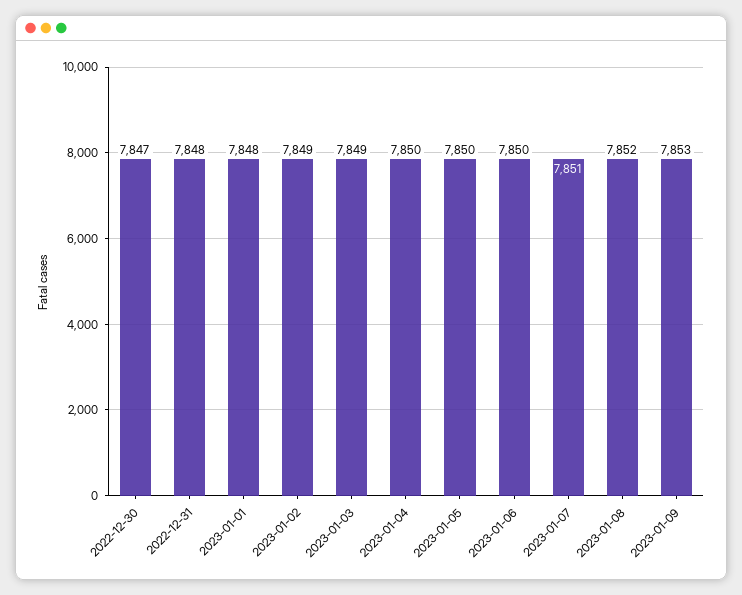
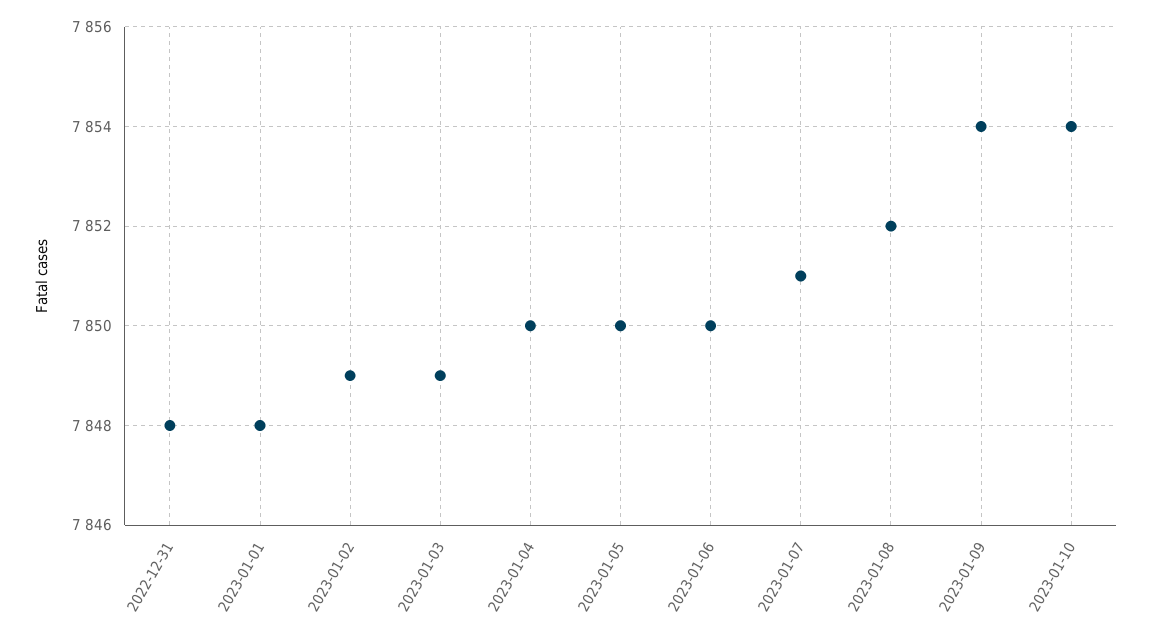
2022-12-30: 7847 -> none
2023-01-09: 7853 -> 7854
2023-01-10: none -> 7854

